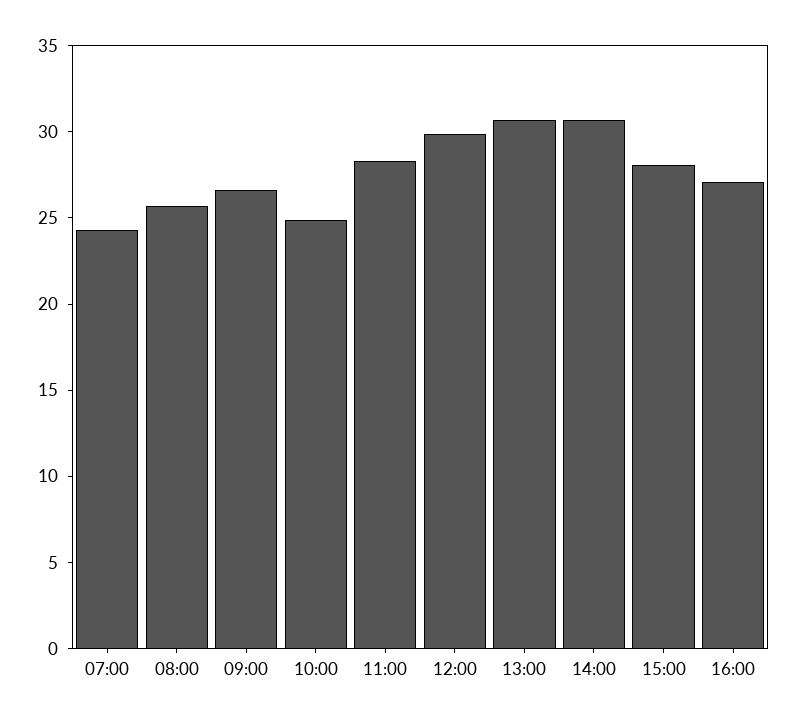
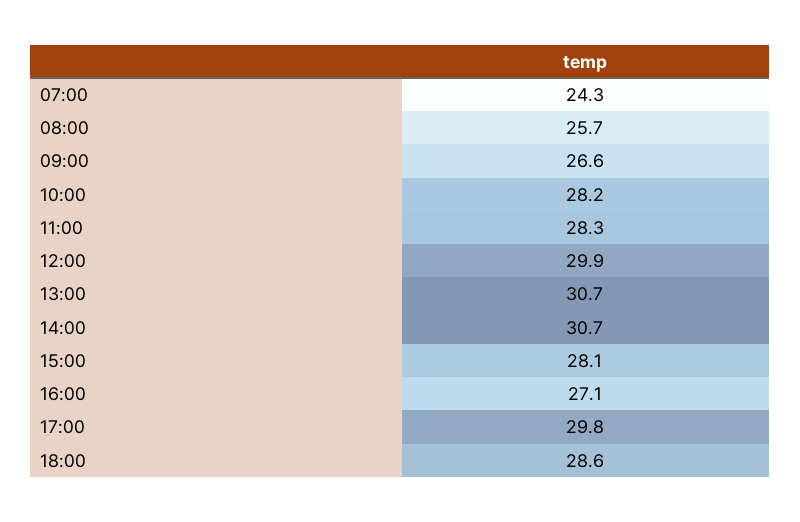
10:00: 25 -> 28.2
17:00: none -> 29.8
18:00: none -> 28.6

